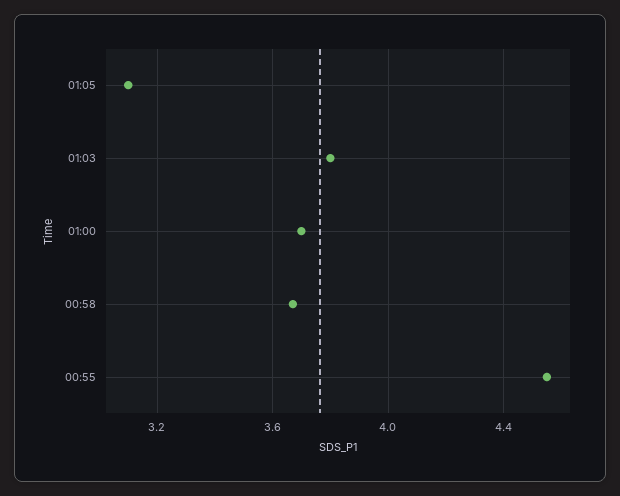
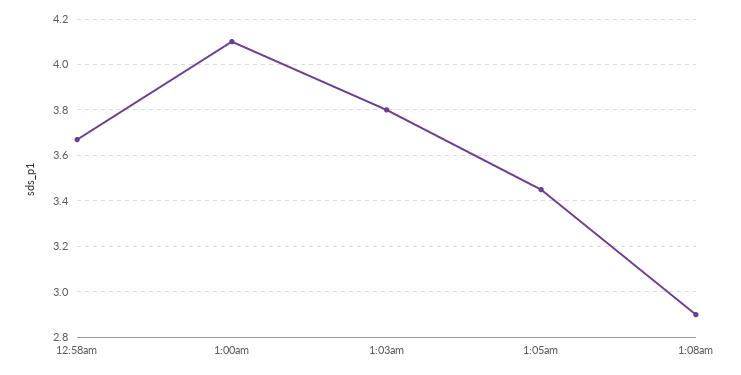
01:05: 3.1 -> 3.45
01:00: 3.7 -> 4.1
00:55: 4.55 -> none
1:08am: none -> 2.9

